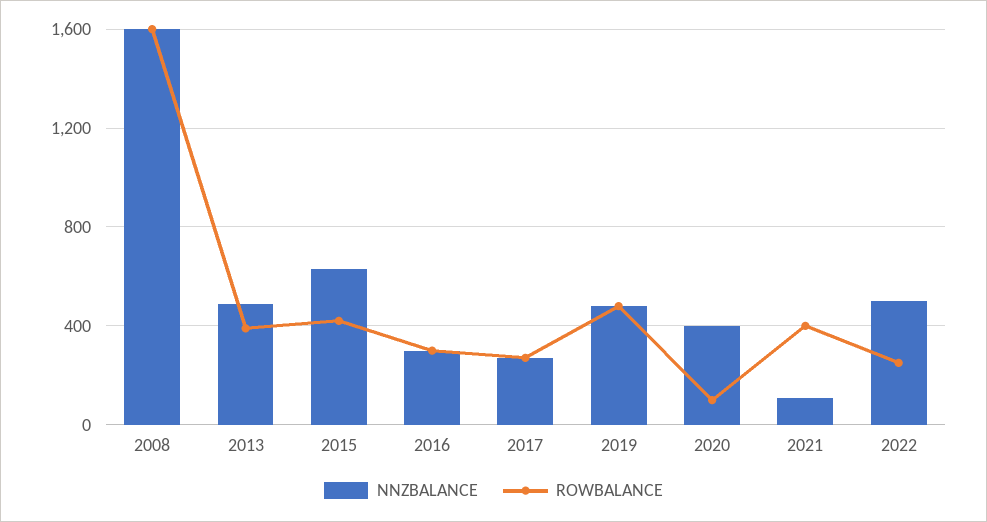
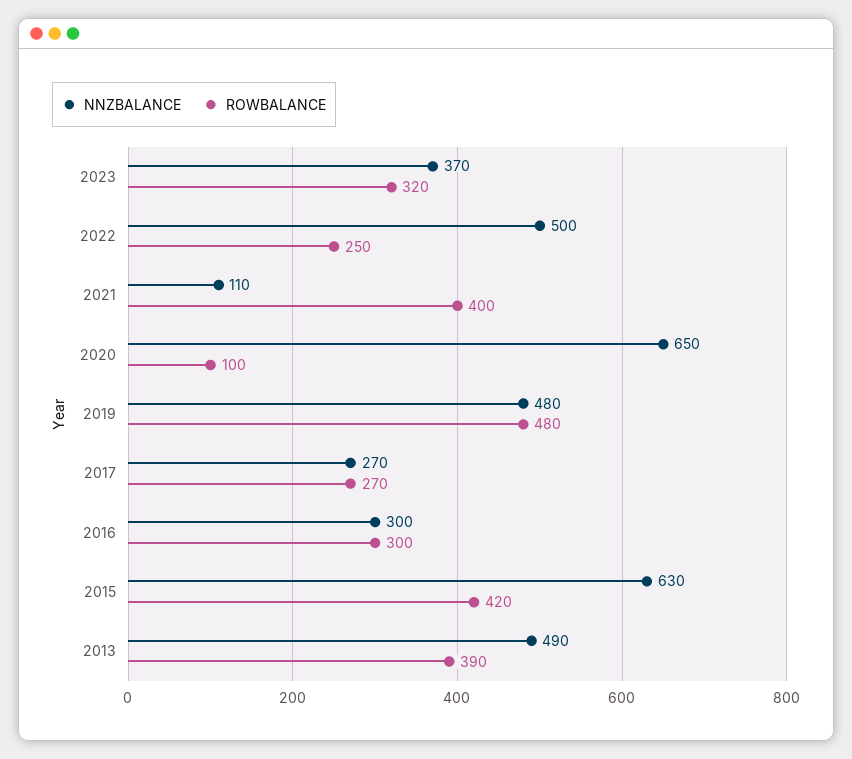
NNZBALANCE, 2008: 1600 -> none
ROWBALANCE, 2008: 1600 -> none
NNZBALANCE, 2020: 400 -> 650
NNZBALANCE, 2023: none -> 370
ROWBALANCE, 2023: none -> 320

